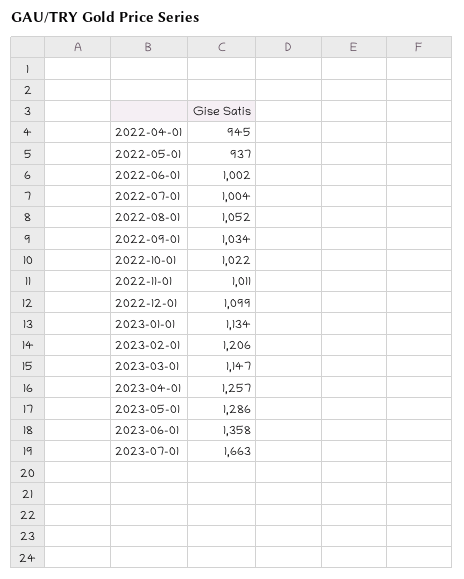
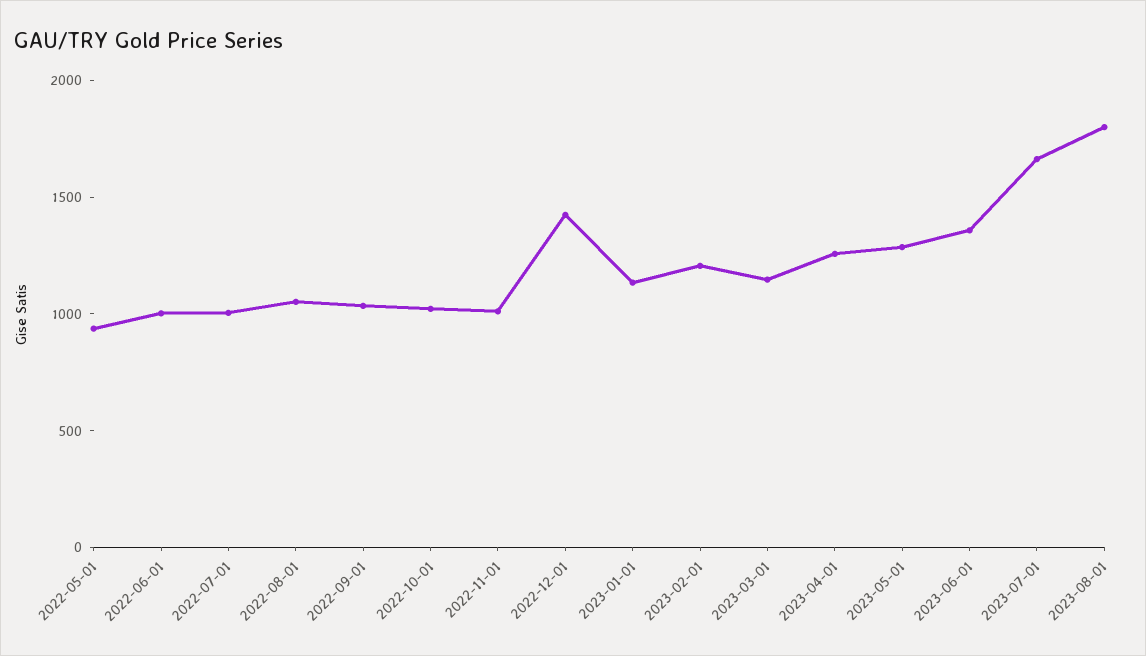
2022-04-01: 945 -> none
2022-12-01: 1099 -> 1400
2023-08-01: none -> 1800

